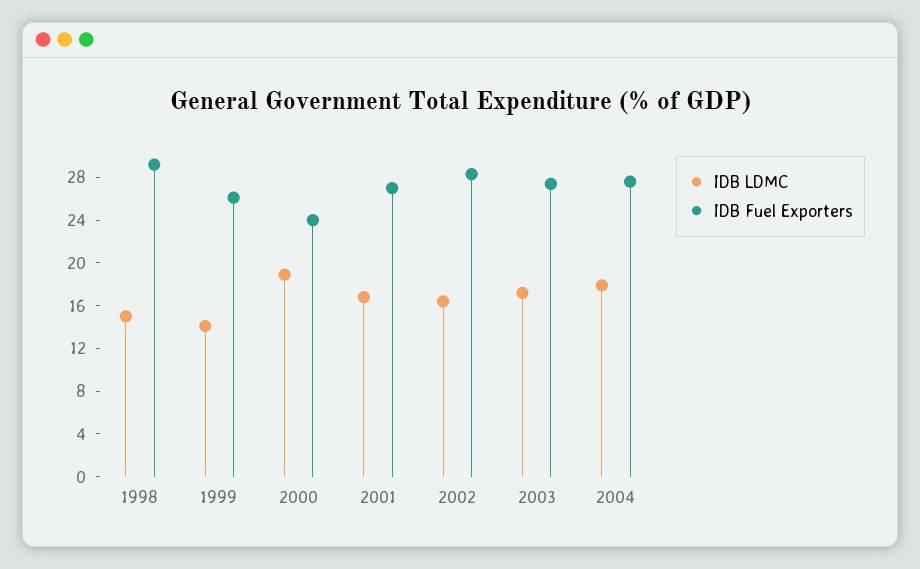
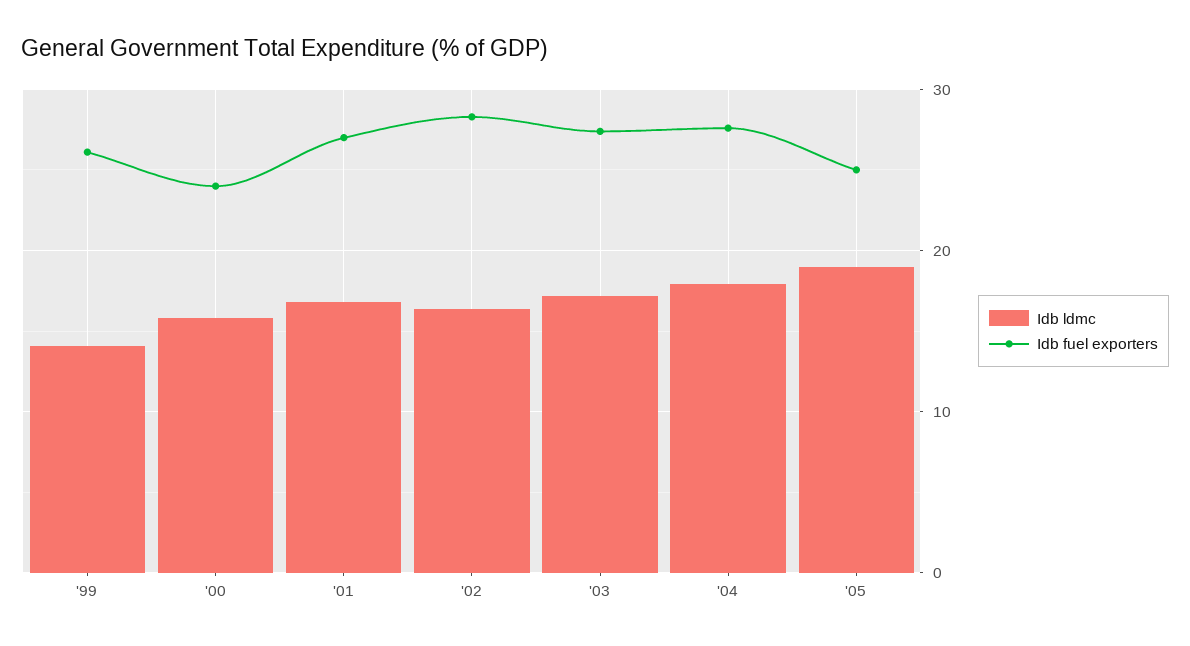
IDB LDMC, 1998: 15 -> none
IDB Fuel Exporters, 1998: 29 -> none
IDB LDMC, 2000: 19 -> 16
IDB LDMC, '05: none -> 19
IDB Fuel Exporters, '05: none -> 25

